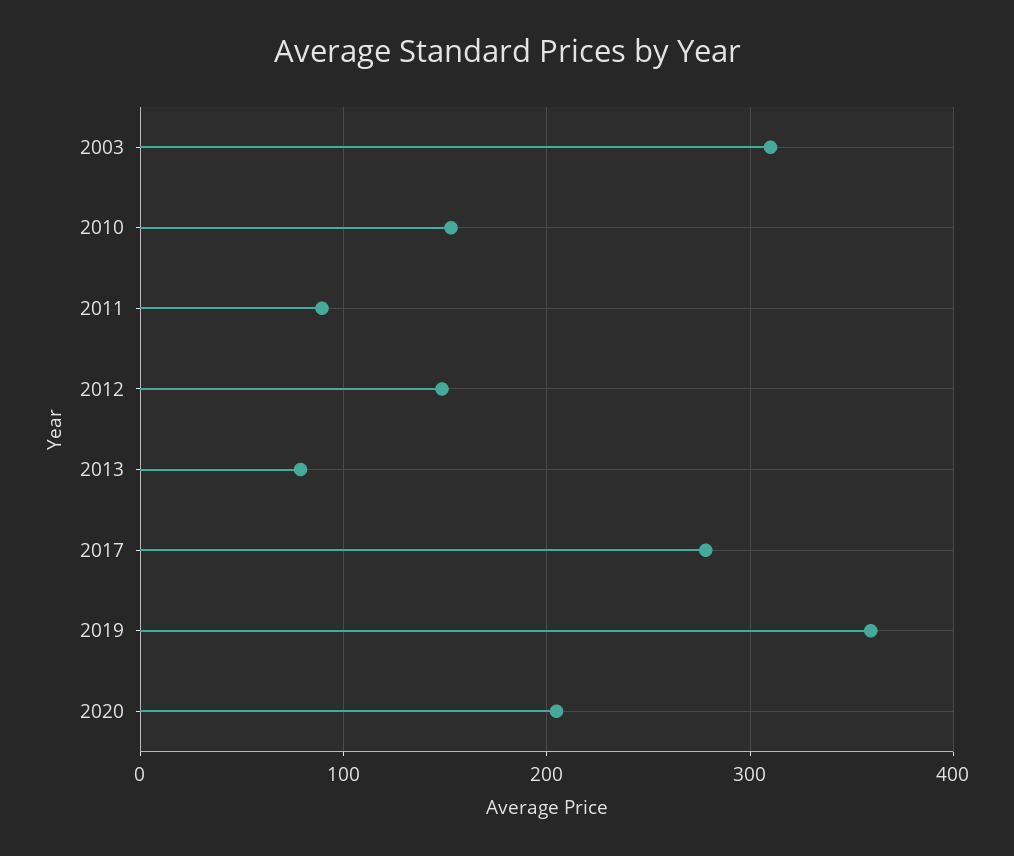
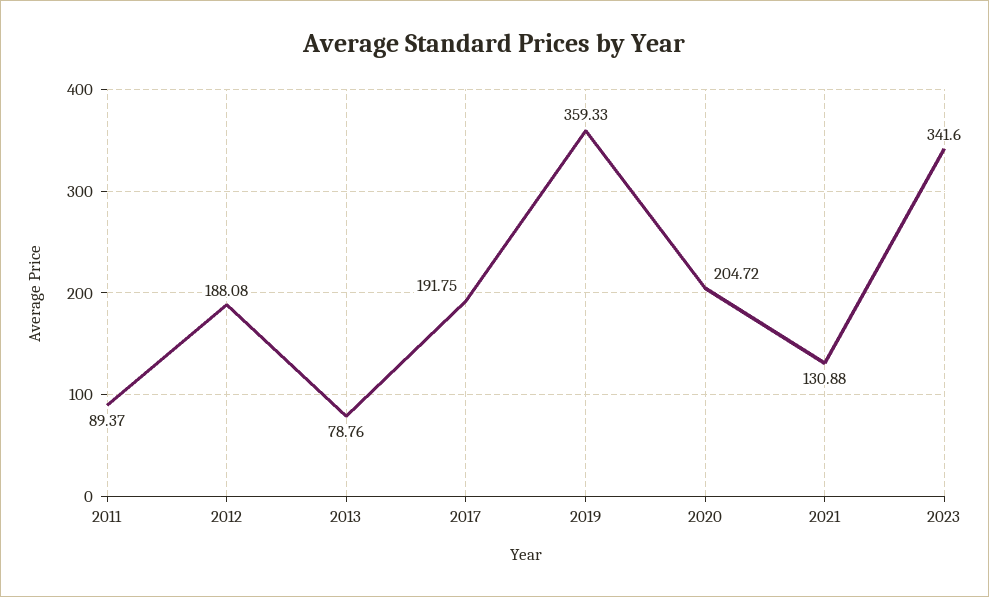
2003: 310 -> none
2010: 150 -> none
2012: 150 -> 188.08
2017: 280 -> 191.75
2021: none -> 130.88
2023: none -> 341.6

